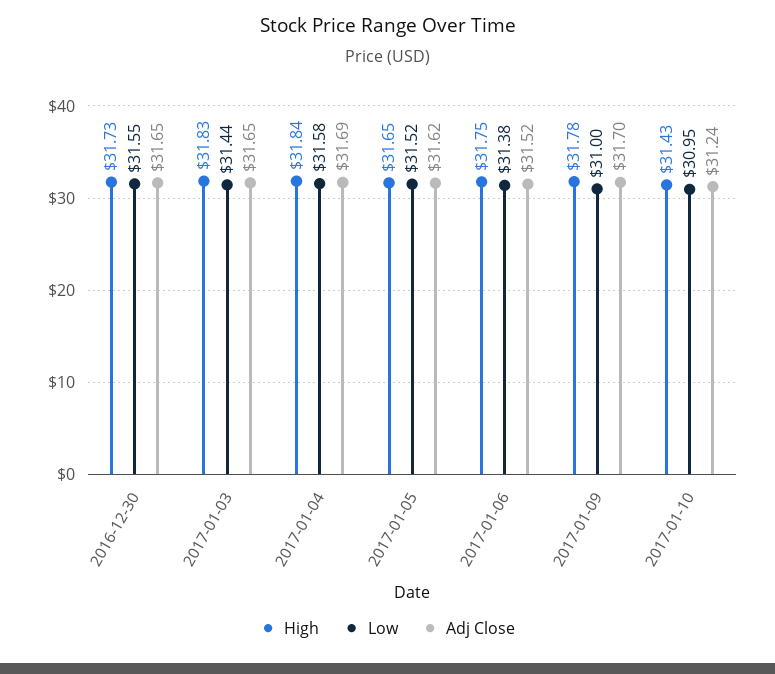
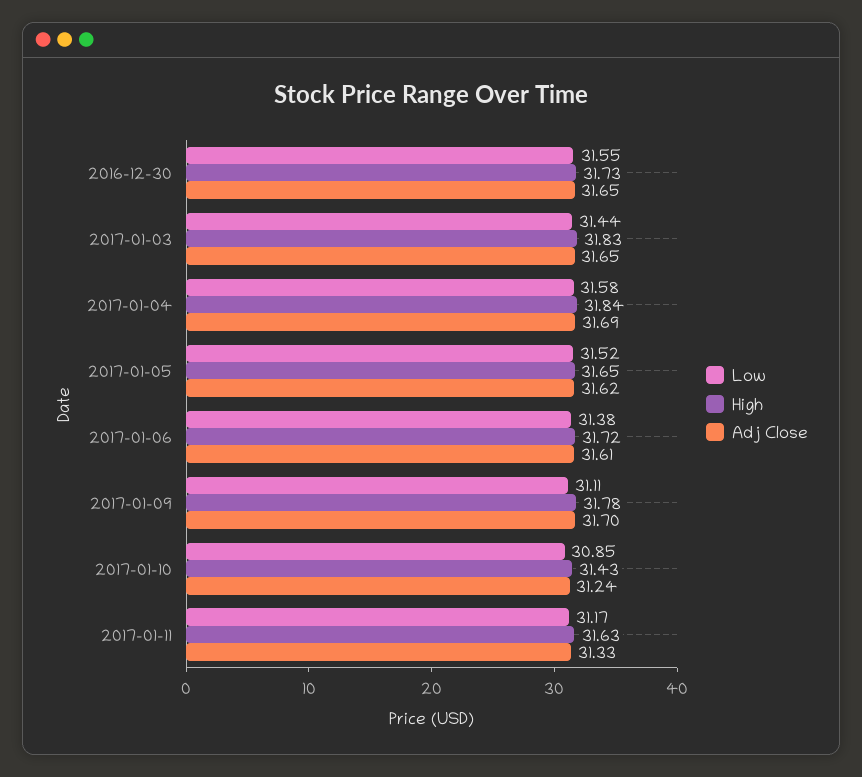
High, 2017-01-06: 31.75 -> 31.72
Adj Close, 2017-01-06: 31.52 -> 31.61
Low, 2017-01-09: 31 -> 31.11
Low, 2017-01-10: 30.95 -> 30.85
Low, 2017-01-11: none -> 31.17
High, 2017-01-11: none -> 31.63
Adj Close, 2017-01-11: none -> 31.33

